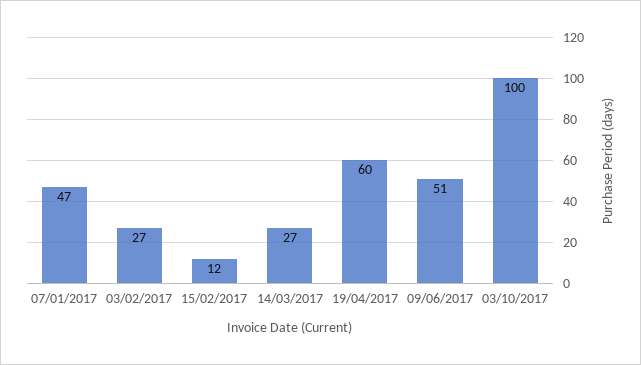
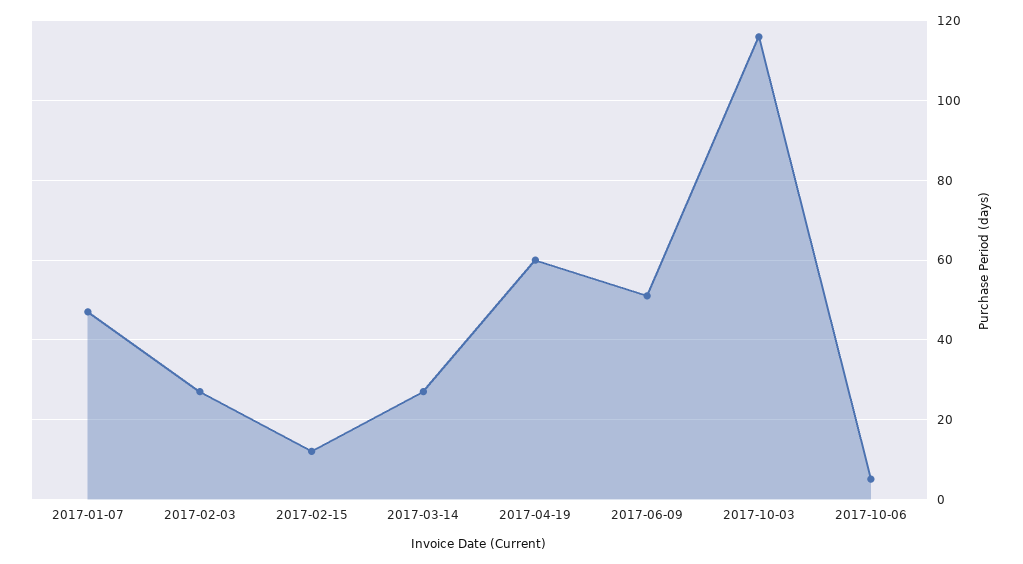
03/10/2017: 100 -> 115
2017-10-06: none -> 5

